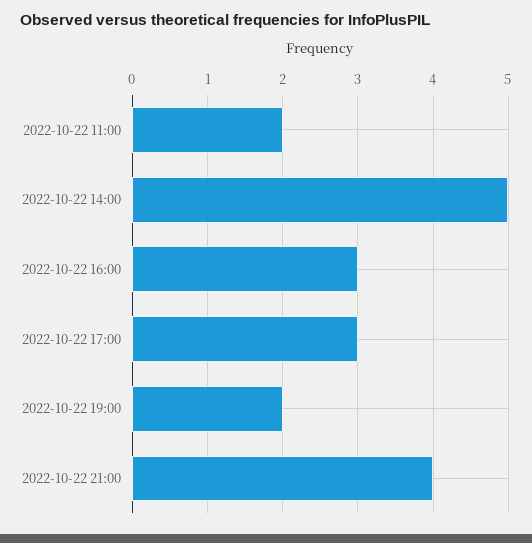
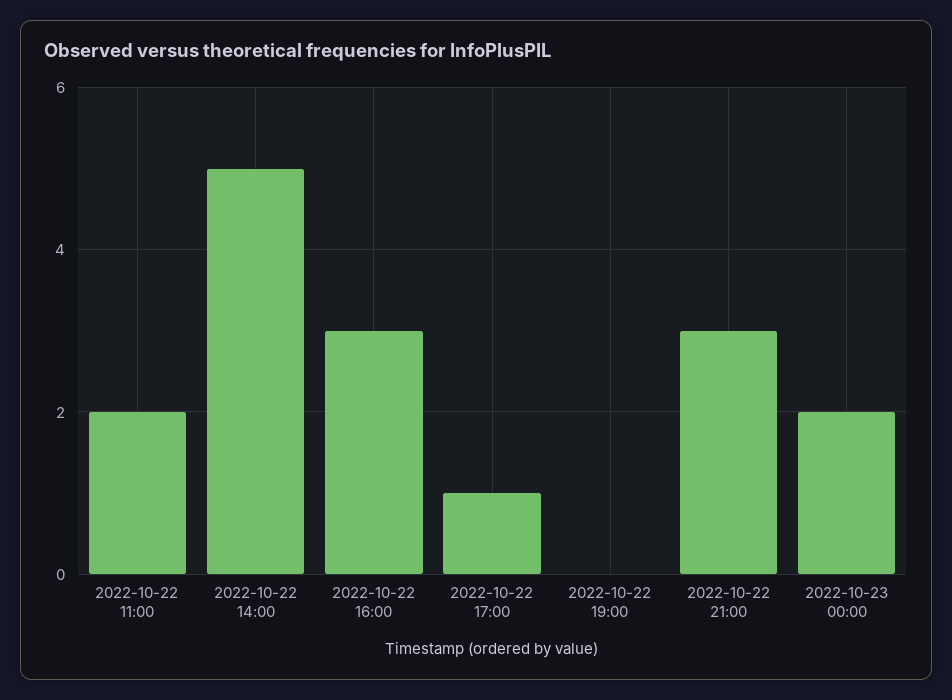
2022-10-22 17:00: 3 -> 1
2022-10-22 19:00: 2 -> 0
2022-10-22 21:00: 4 -> 3
2022-10-23 00:00: none -> 2

